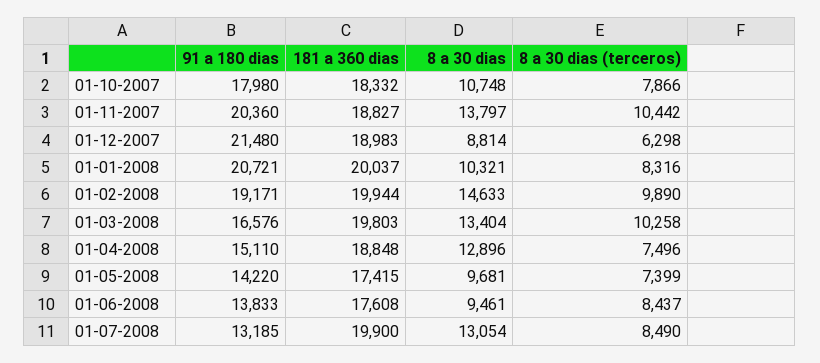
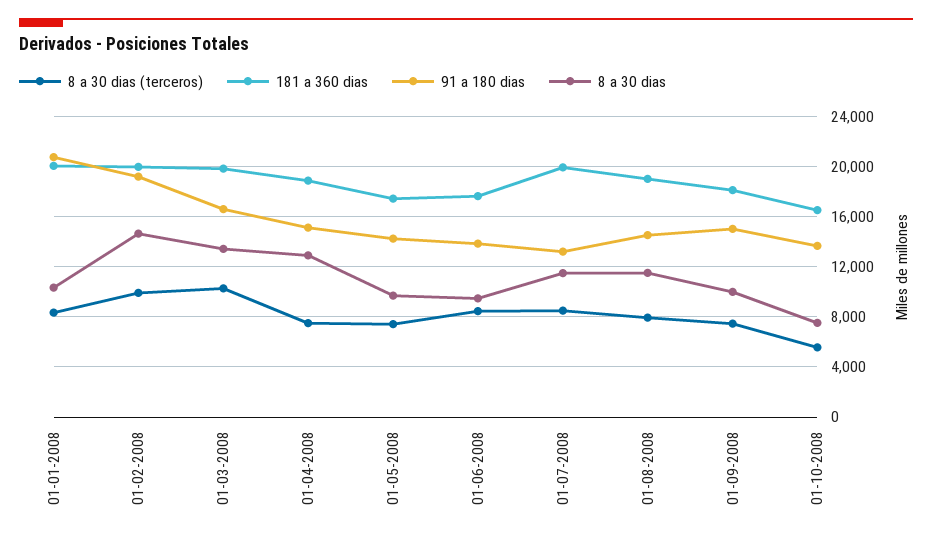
91 a 180 dias, 01-10-2007: 17980 -> none
181 a 360 dias, 01-10-2007: 18332 -> none
8 a 30 dias, 01-10-2007: 10748 -> none
8 a 30 dias (terceros), 01-10-2007: 7866 -> none
91 a 180 dias, 01-11-2007: 20360 -> none
181 a 360 dias, 01-11-2007: 18827 -> none
8 a 30 dias, 01-11-2007: 13797 -> none
8 a 30 dias (terceros), 01-11-2007: 10442 -> none
91 a 180 dias, 01-12-2007: 21480 -> none
181 a 360 dias, 01-12-2007: 18983 -> none
8 a 30 dias, 01-12-2007: 8814 -> none
8 a 30 dias (terceros), 01-12-2007: 6298 -> none
8 a 30 dias, 01-07-2008: 13054 -> 11500
8 a 30 dias (terceros), 01-08-2008: none -> 8000
181 a 360 dias, 01-08-2008: none -> 19000
91 a 180 dias, 01-08-2008: none -> 14500
8 a 30 dias, 01-08-2008: none -> 11500
8 a 30 dias (terceros), 01-09-2008: none -> 7500
181 a 360 dias, 01-09-2008: none -> 18000
91 a 180 dias, 01-09-2008: none -> 15000
8 a 30 dias, 01-09-2008: none -> 10000
8 a 30 dias (terceros), 01-10-2008: none -> 5500
181 a 360 dias, 01-10-2008: none -> 16500
91 a 180 dias, 01-10-2008: none -> 13500
8 a 30 dias, 01-10-2008: none -> 7500

